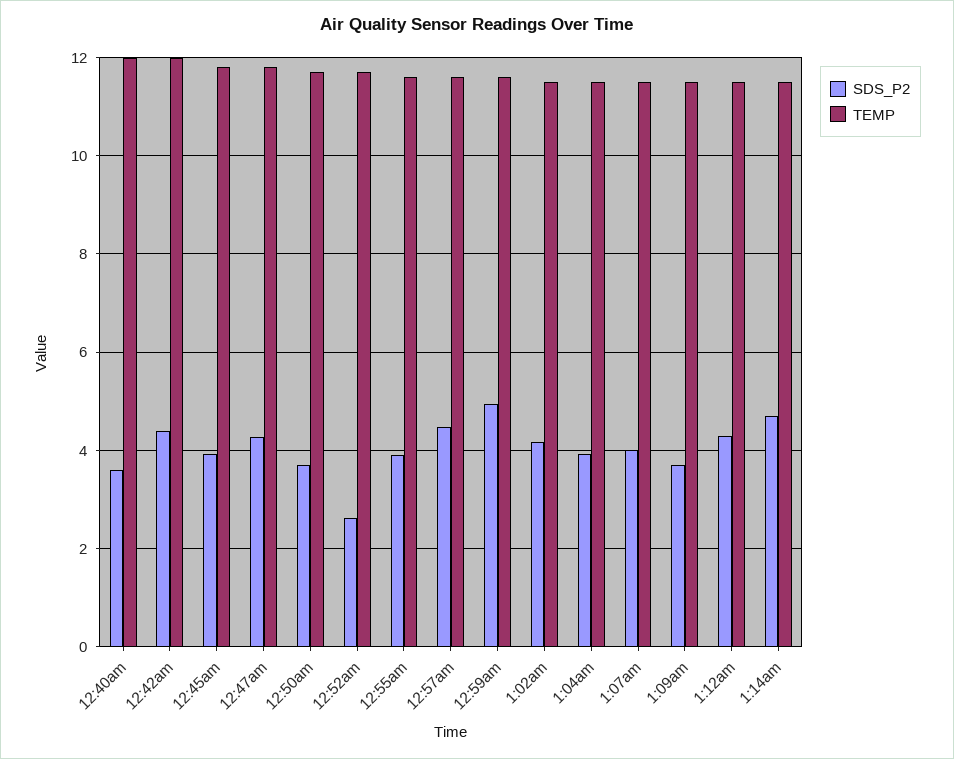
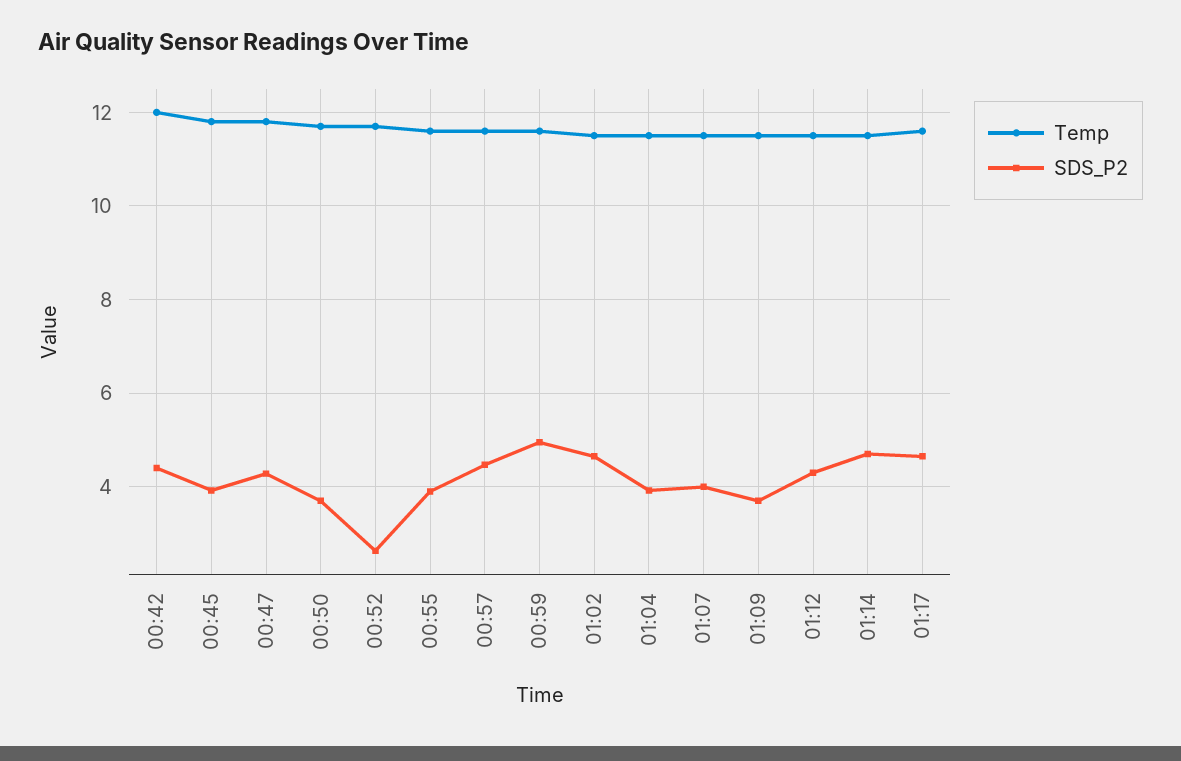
SDS_P2, 12:40am: 3.6 -> none
TEMP, 12:40am: 12 -> none
SDS_P2, 1:02am: 4.2 -> 4.6
TEMP, 01:17: none -> 11.6
SDS_P2, 01:17: none -> 4.6

